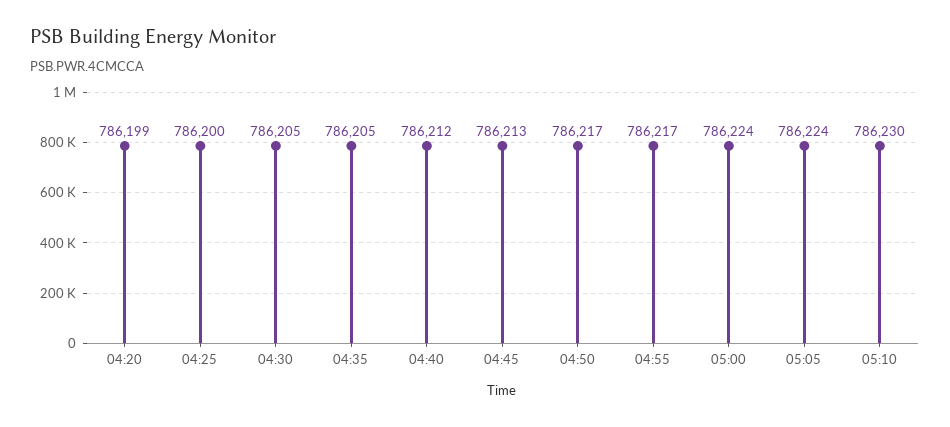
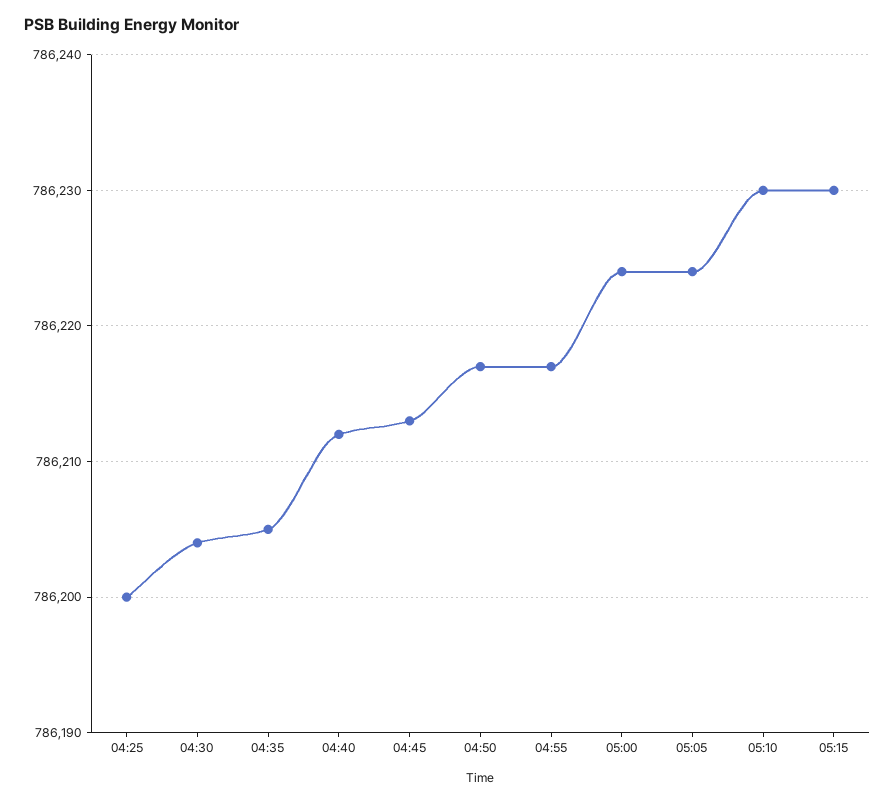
04:20: 786199 -> none
04:30: 786205 -> 786204
05:15: none -> 786230

